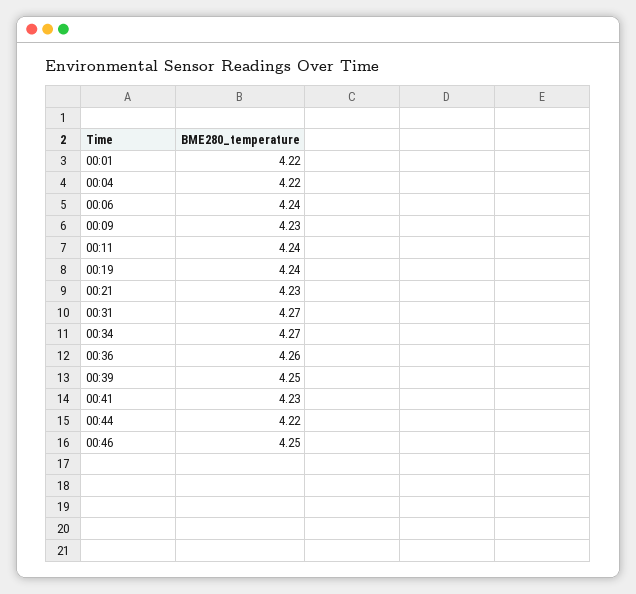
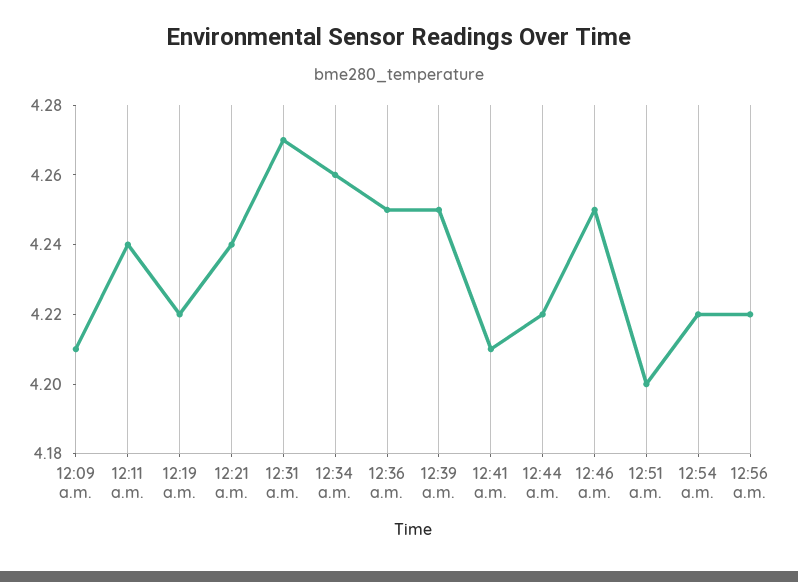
00:01: 4.22 -> none
00:04: 4.22 -> none
00:06: 4.24 -> none
00:09: 4.23 -> 4.21
00:19: 4.24 -> 4.22
00:21: 4.23 -> 4.24
00:34: 4.27 -> 4.26
00:36: 4.26 -> 4.25
00:41: 4.23 -> 4.21
12:51 a.m.: none -> 4.2
12:54 a.m.: none -> 4.22
12:56 a.m.: none -> 4.22

